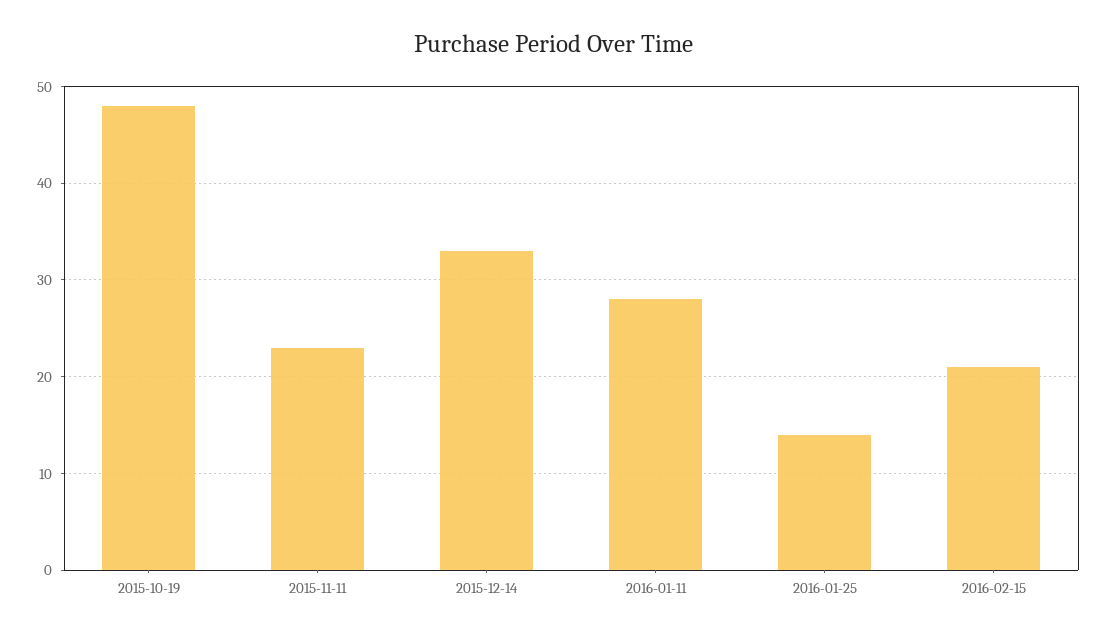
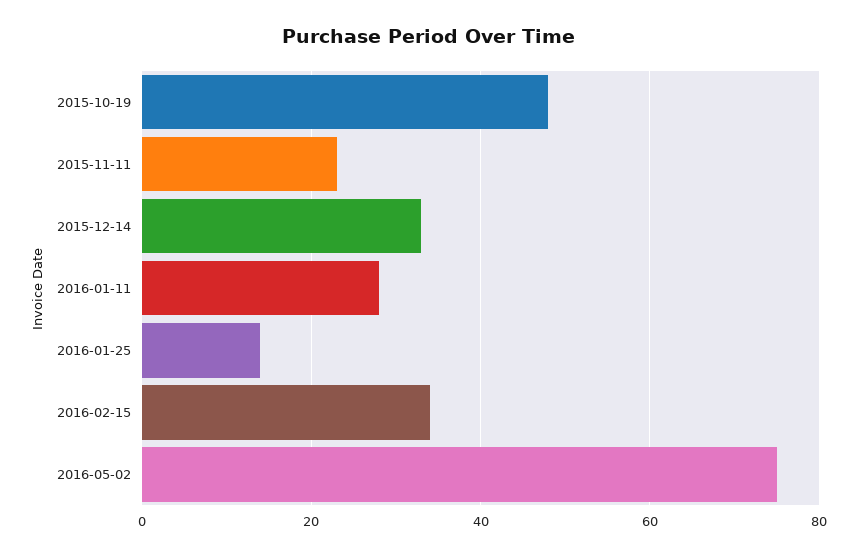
2016-02-15: 21 -> 35
2016-05-02: none -> 75

